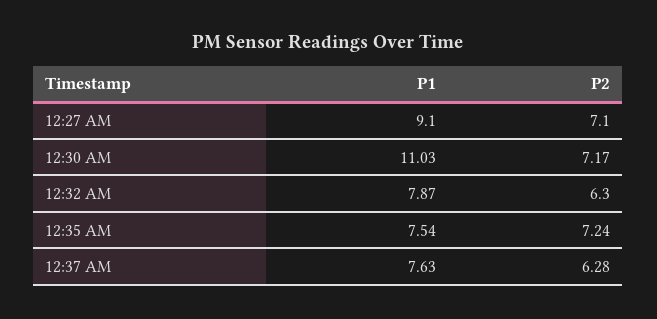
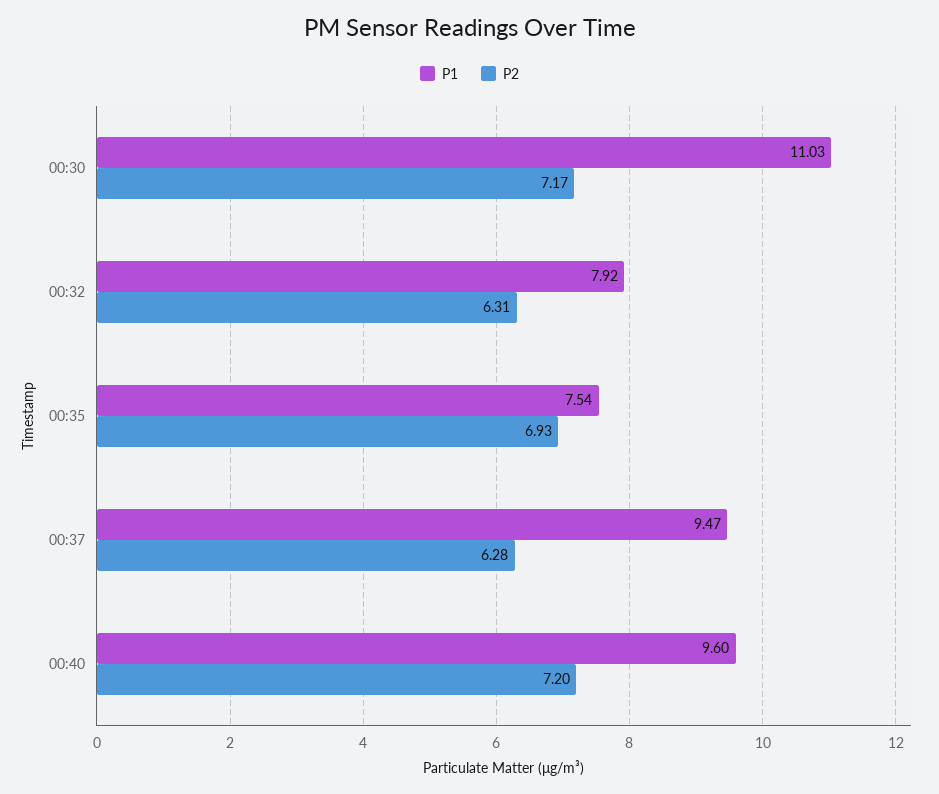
P1, 12:27 AM: 9.1 -> none
P2, 12:27 AM: 7.1 -> none
P1, 12:32 AM: 7.87 -> 7.92
P2, 12:32 AM: 6.3 -> 6.31
P2, 12:35 AM: 7.24 -> 6.93
P1, 12:37 AM: 7.63 -> 9.47
P1, 00:40: none -> 9.6
P2, 00:40: none -> 7.2

